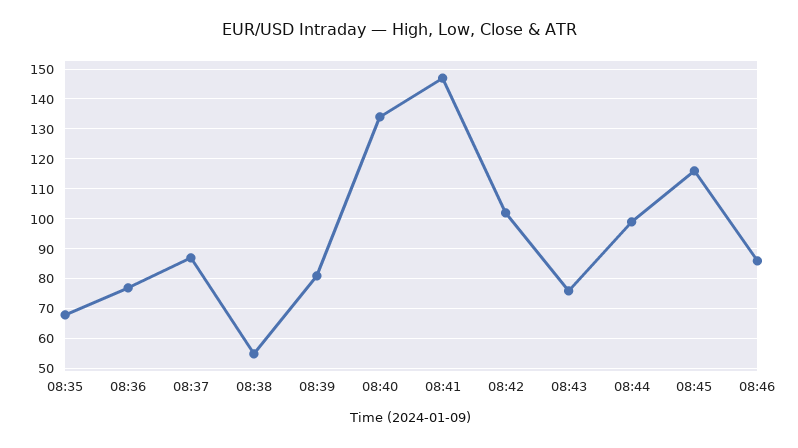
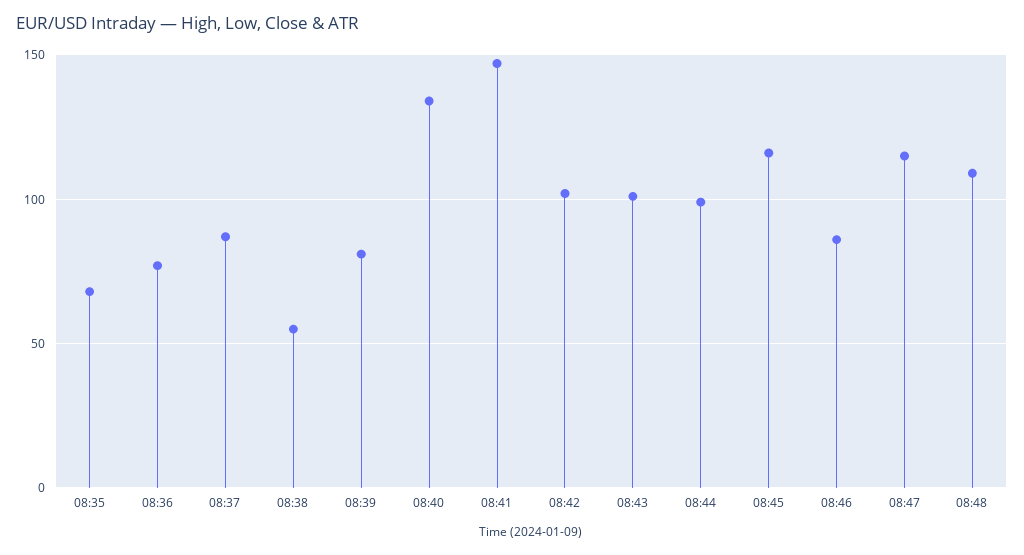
08:43: 75 -> 100
08:47: none -> 115
08:48: none -> 110

